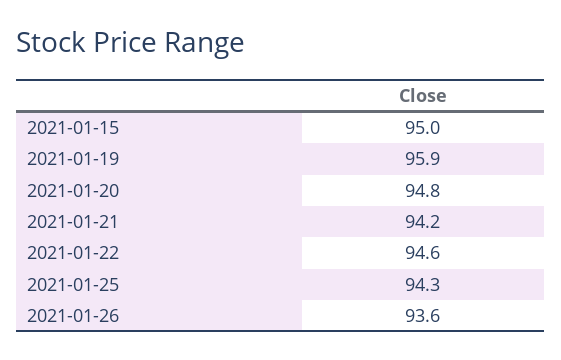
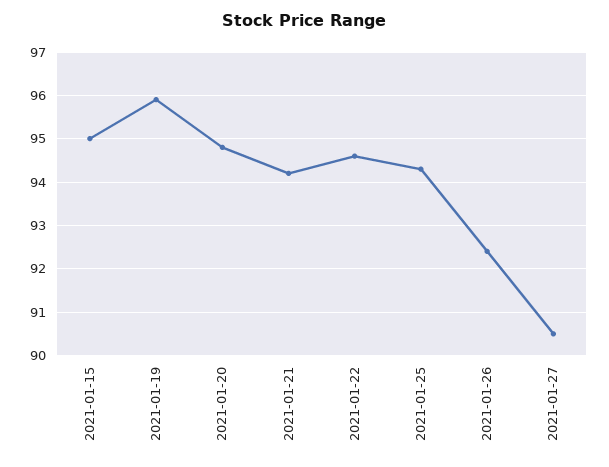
2021-01-26: 93.6 -> 92.5
2021-01-27: none -> 90.5

